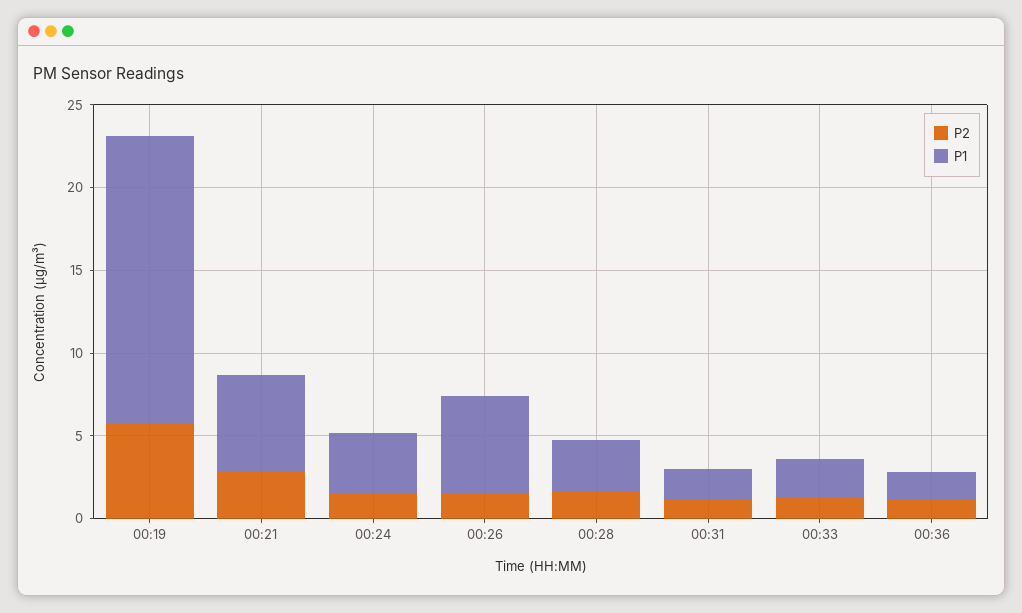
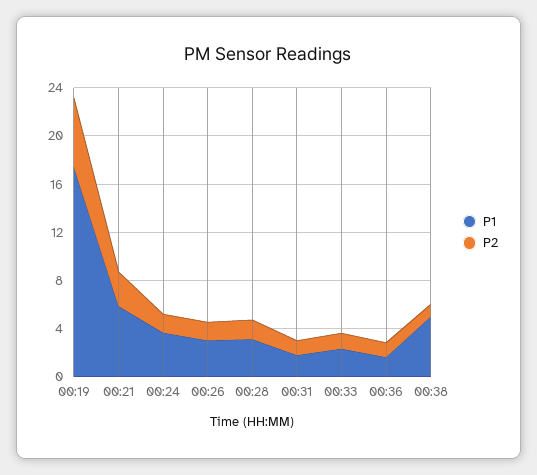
P1, 00:26: 6 -> 3
P1, 00:38: none -> 5
P2, 00:38: none -> 1

